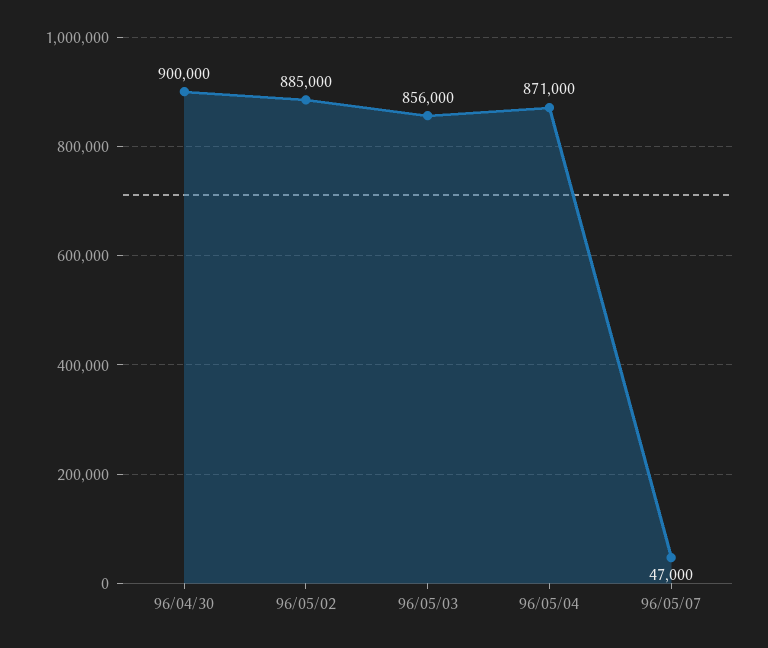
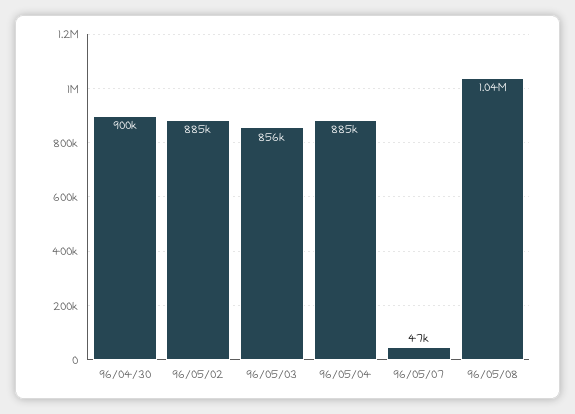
96/05/04: 871000 -> 885000
96/05/08: none -> 1040000

